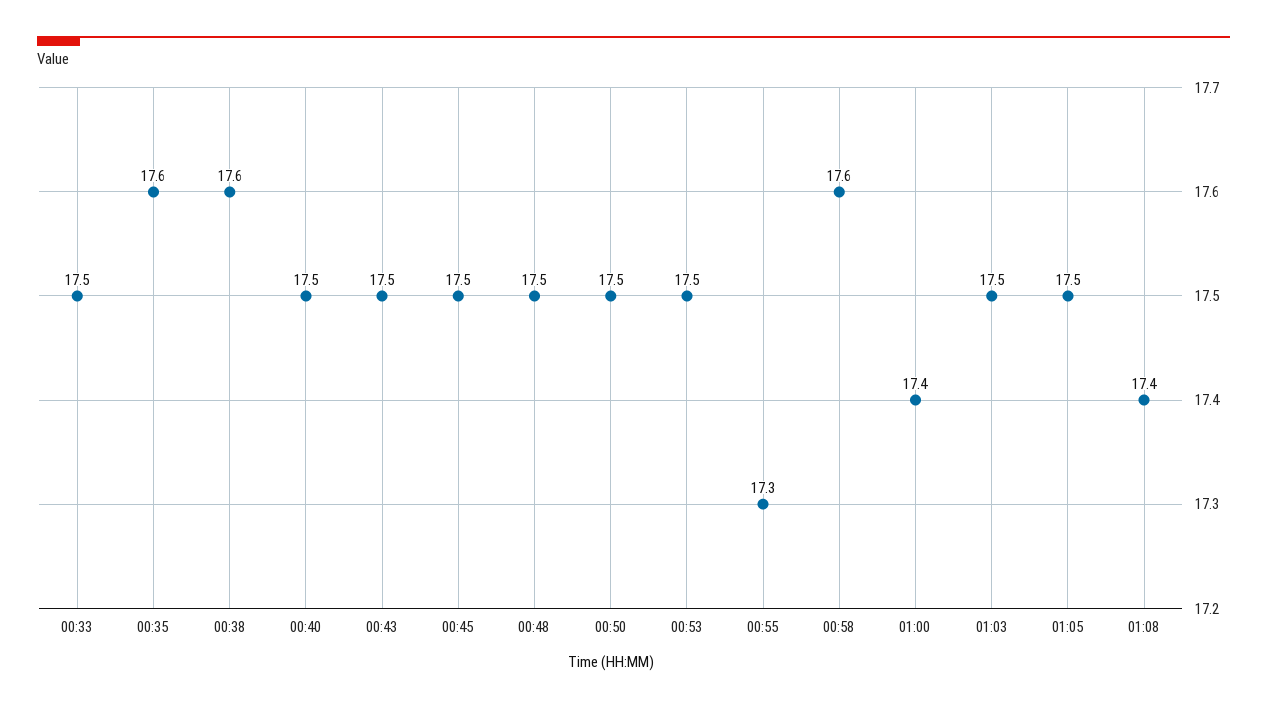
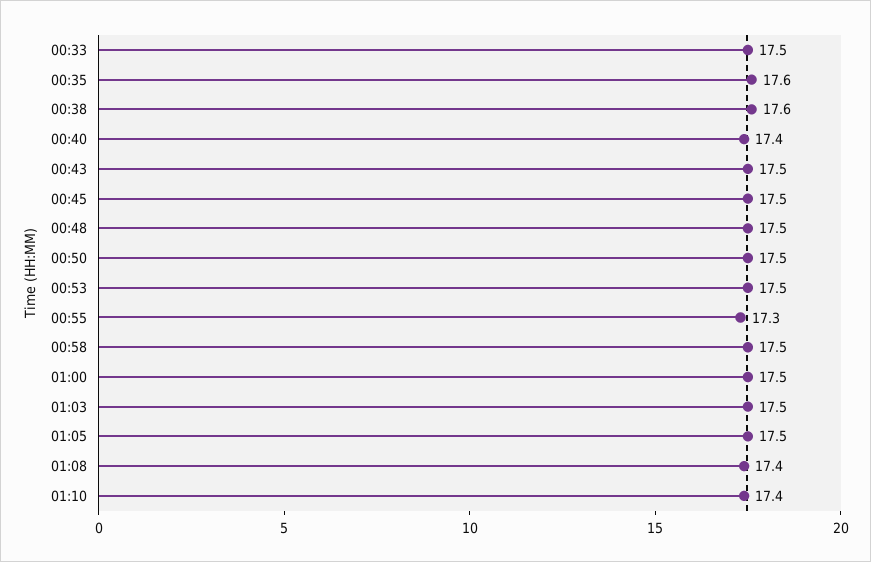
00:40: 17.5 -> 17.4
00:58: 17.6 -> 17.5
01:00: 17.4 -> 17.5
01:10: none -> 17.4

